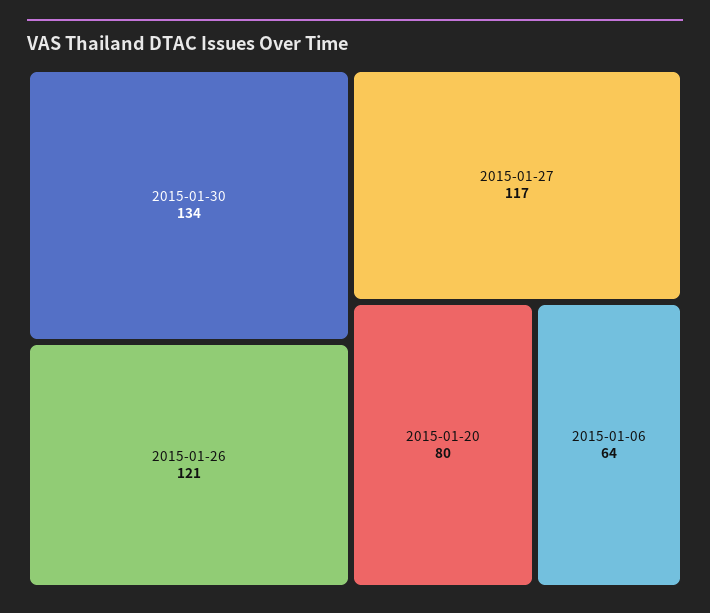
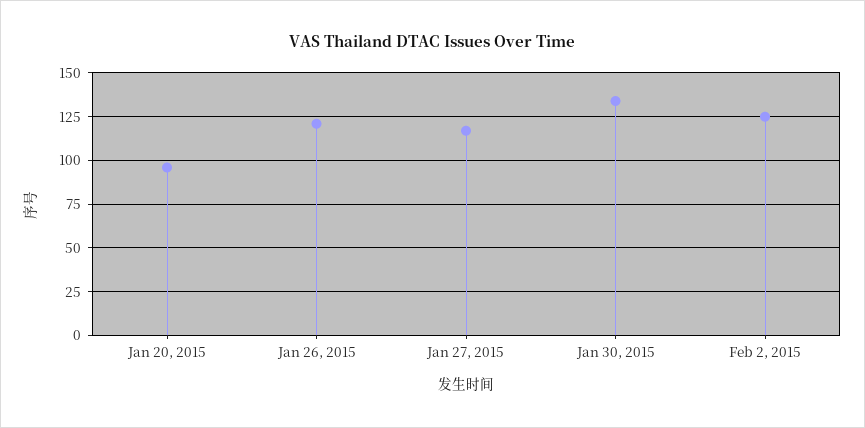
2015-01-20: 80 -> 95
2015-01-06: 64 -> none
Feb 2, 2015: none -> 125

